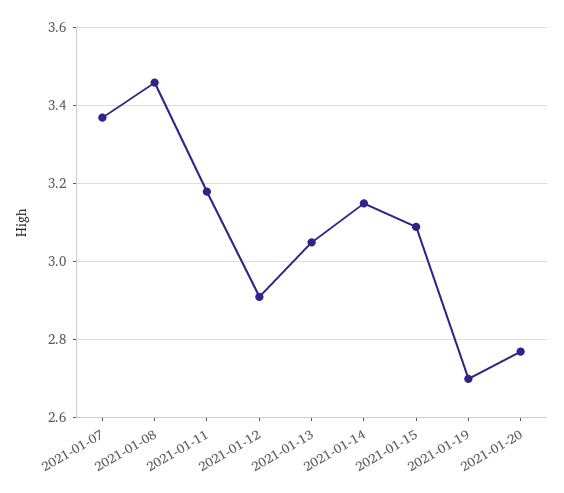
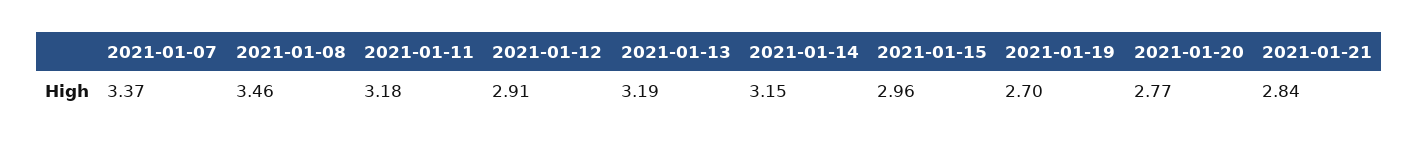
2021-01-13: 3.05 -> 3.19
2021-01-15: 3.1 -> 2.96
2021-01-21: none -> 2.84

